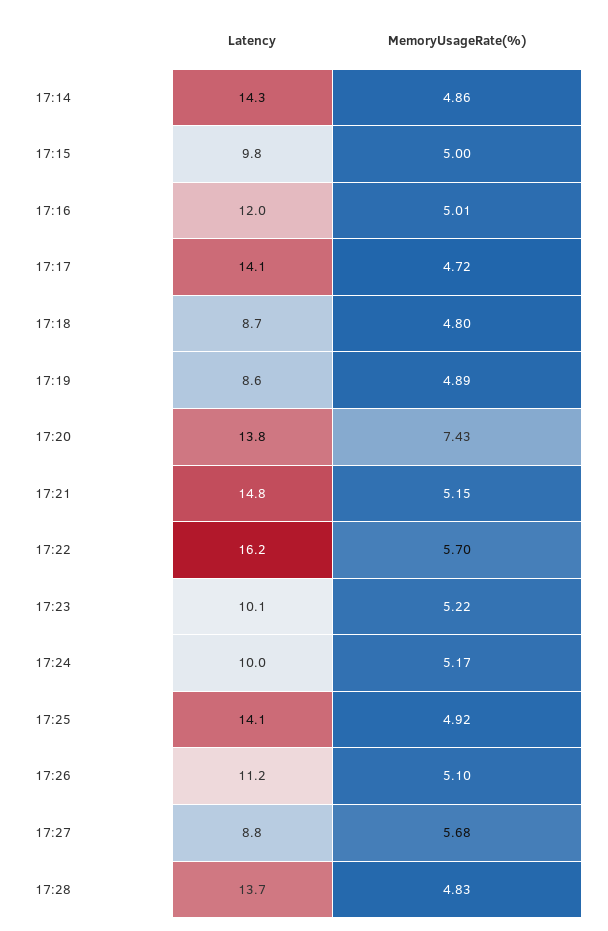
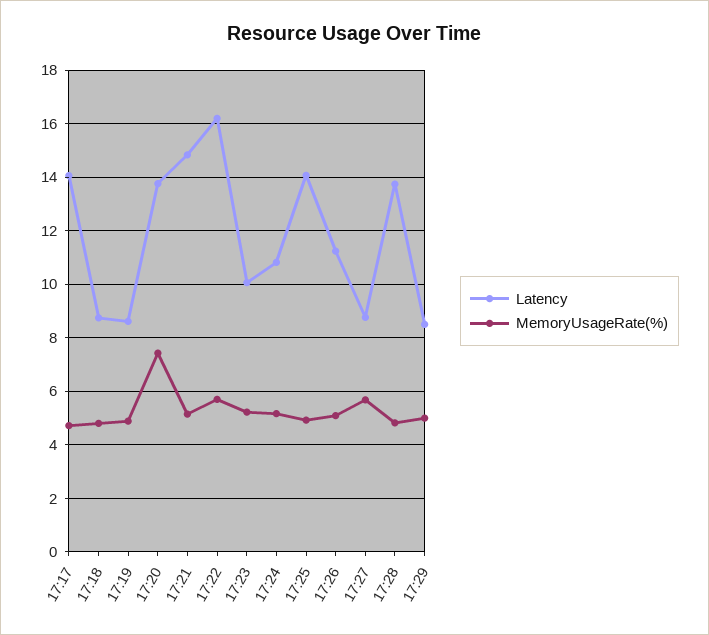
Latency, 17:14: 14.3 -> none
MemoryUsageRate(%), 17:14: 4.86 -> none
Latency, 17:15: 9.8 -> none
MemoryUsageRate(%), 17:15: 5 -> none
Latency, 17:16: 12 -> none
MemoryUsageRate(%), 17:16: 5.01 -> none
Latency, 17:24: 10 -> 10.75
Latency, 17:29: none -> 8.5
MemoryUsageRate(%), 17:29: none -> 5

